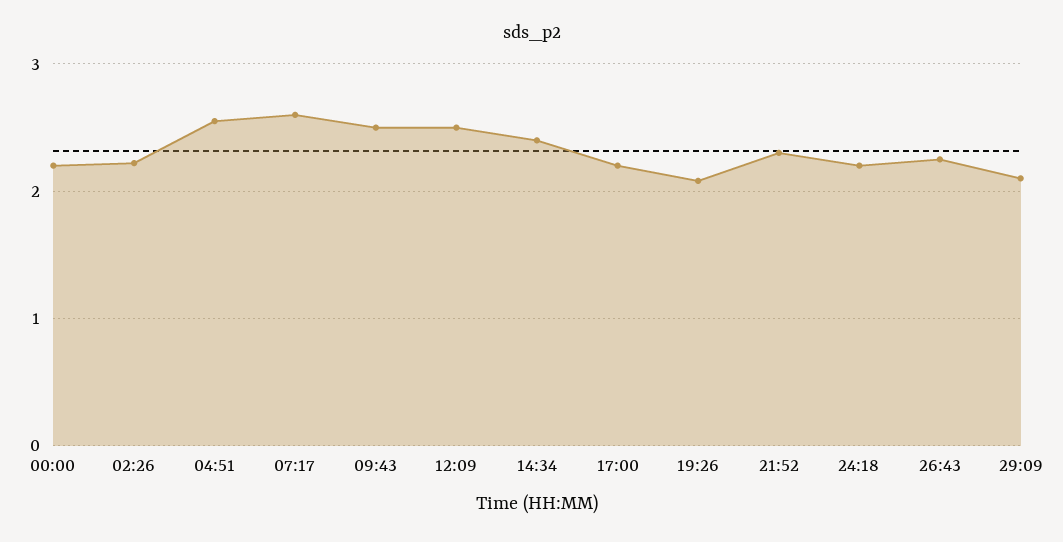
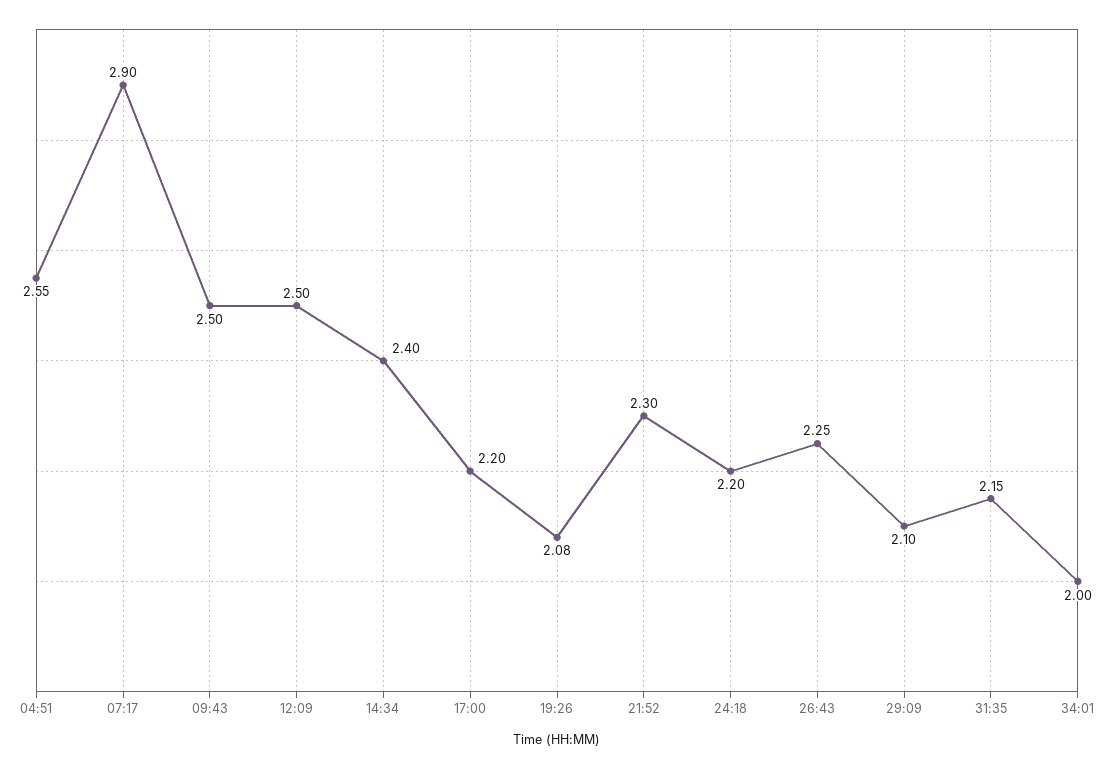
00:00: 2.2 -> none
02:26: 2.2 -> none
07:17: 2.6 -> 2.9
31:35: none -> 2.15
34:01: none -> 2

